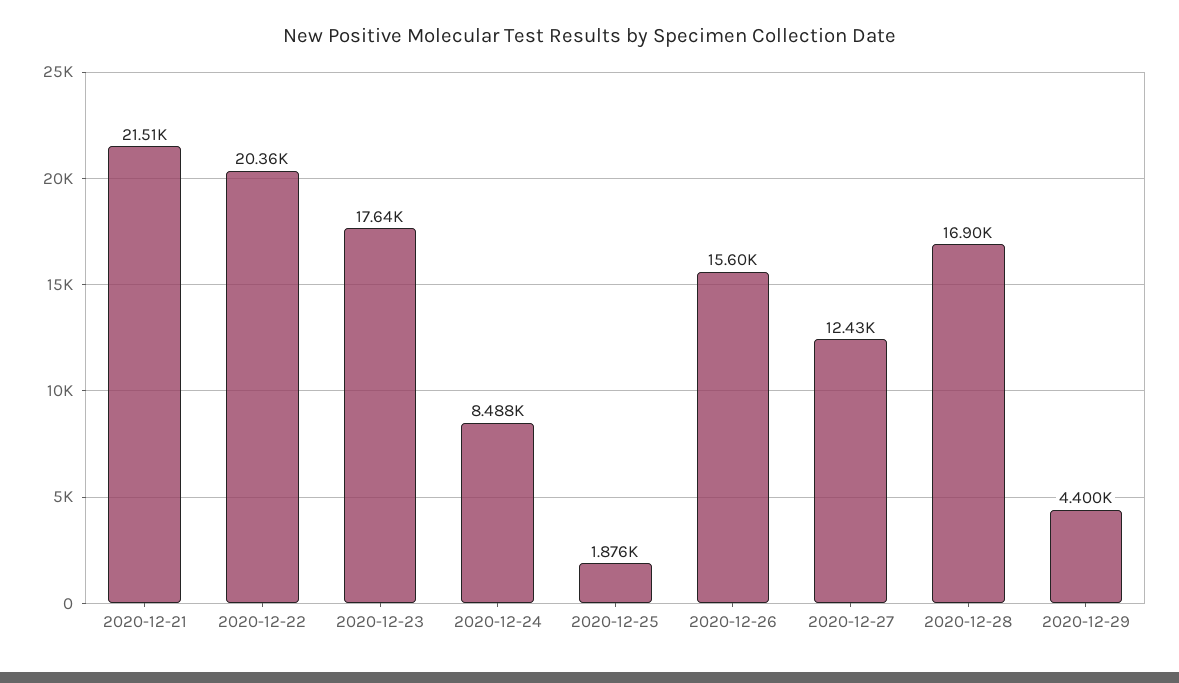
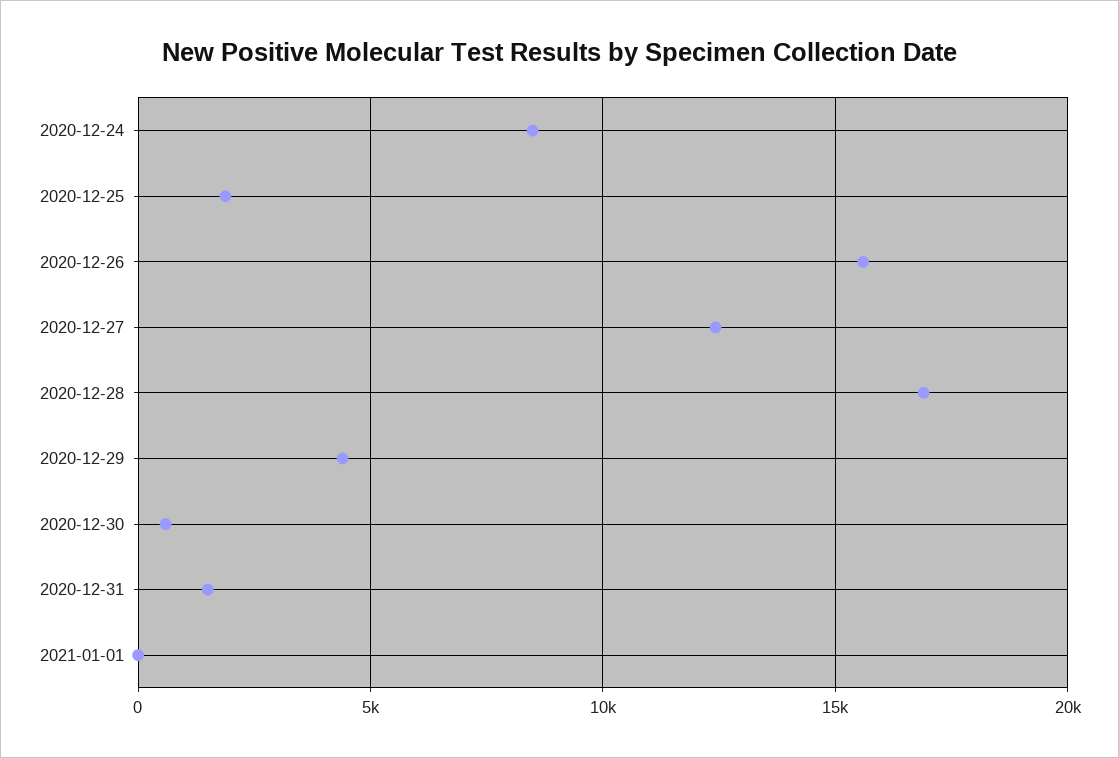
2020-12-21: 21510 -> none
2020-12-22: 20360 -> none
2020-12-23: 17640 -> none
2020-12-30: none -> 500
2020-12-31: none -> 1500
2021-01-01: none -> 0

